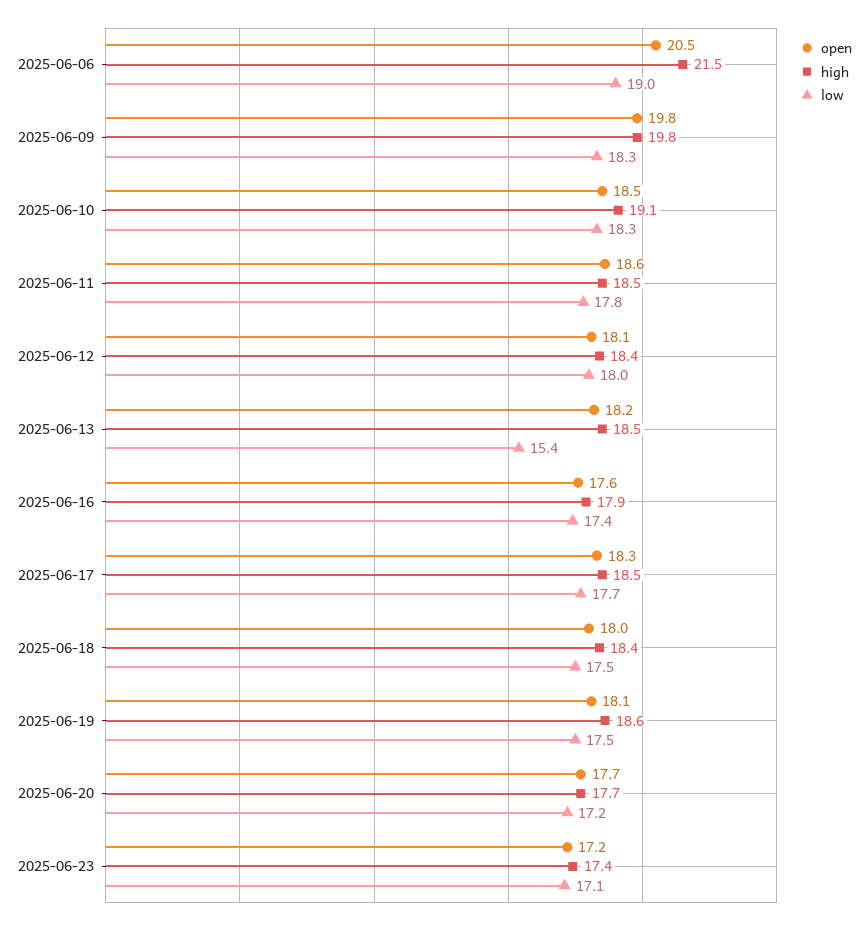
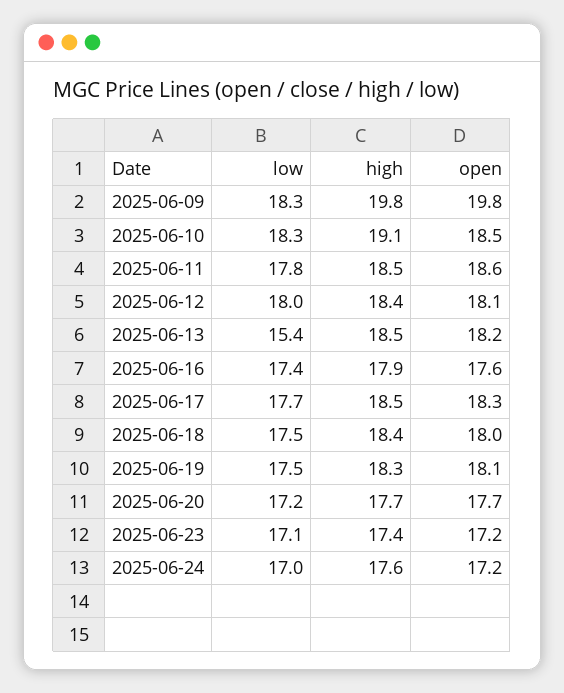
open, 2025-06-06: 20.5 -> none
high, 2025-06-06: 21.5 -> none
low, 2025-06-06: 19 -> none
high, 2025-06-19: 18.6 -> 18.3
low, 2025-06-24: none -> 17
high, 2025-06-24: none -> 17.6
open, 2025-06-24: none -> 17.2

